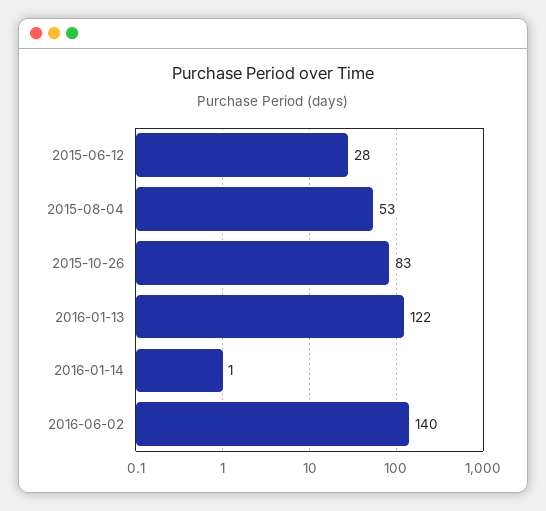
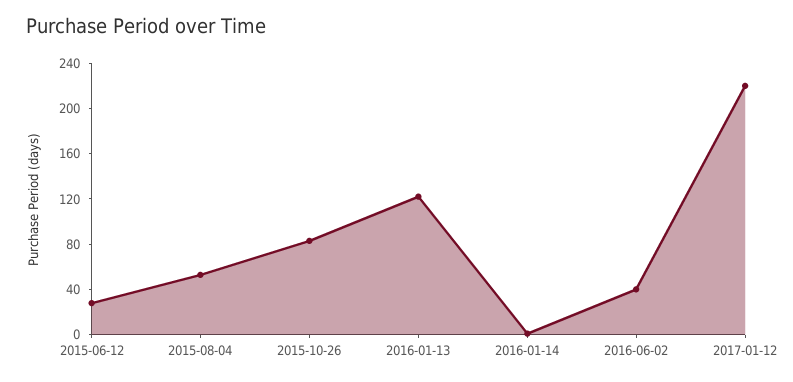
2016-06-02: 140 -> 40
2017-01-12: none -> 220

